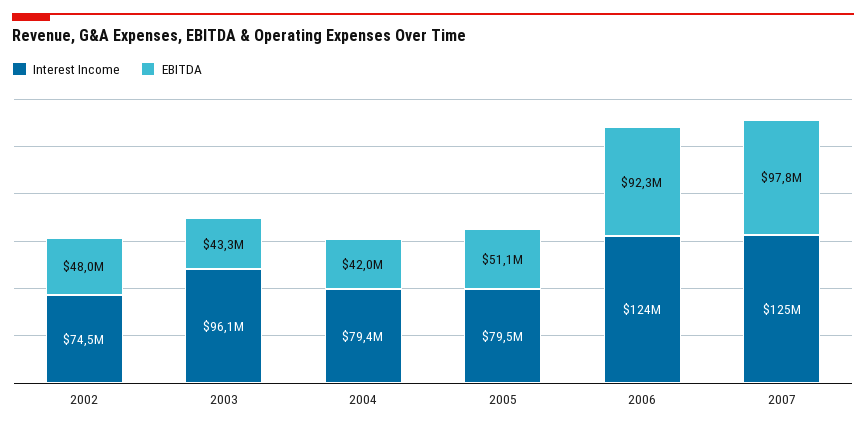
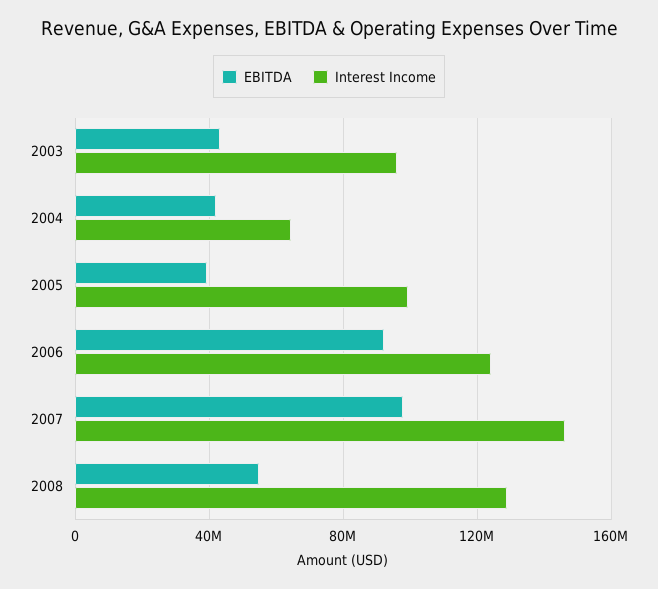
Interest Income, 2002: 74500000 -> none
EBITDA, 2002: 48000000 -> none
Interest Income, 2004: 79400000 -> 65000000
Interest Income, 2005: 79500000 -> 100000000
EBITDA, 2005: 51100000 -> 40000000
Interest Income, 2007: 125000000 -> 145000000
EBITDA, 2008: none -> 55000000
Interest Income, 2008: none -> 130000000

